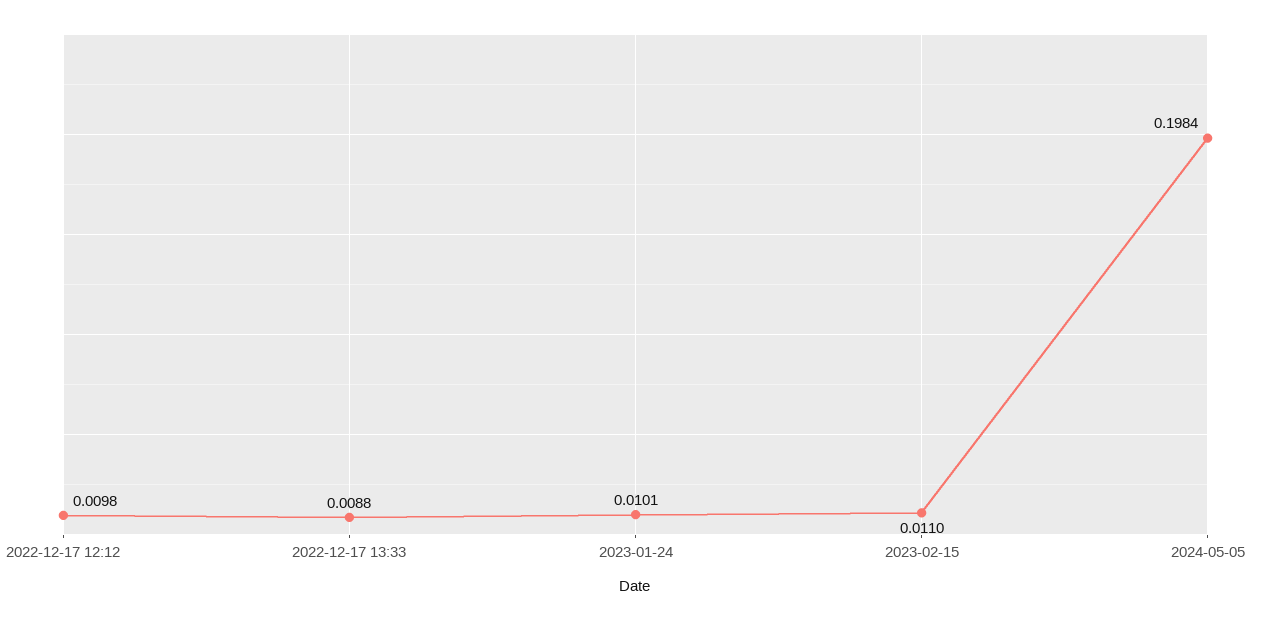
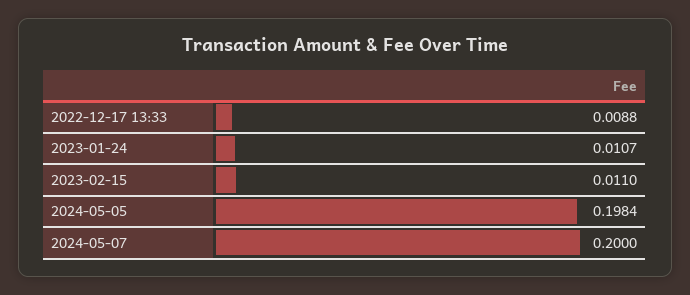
2022-12-17 12:12: 0.0098 -> none
2023-01-24: 0.0101 -> 0.0107
2024-05-07: none -> 0.2

